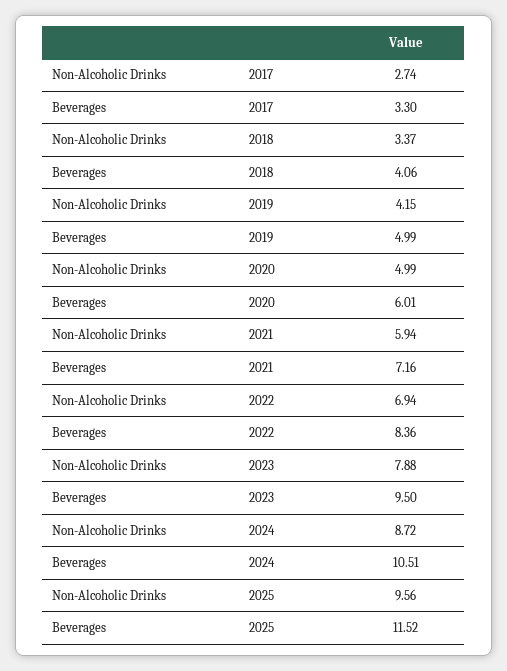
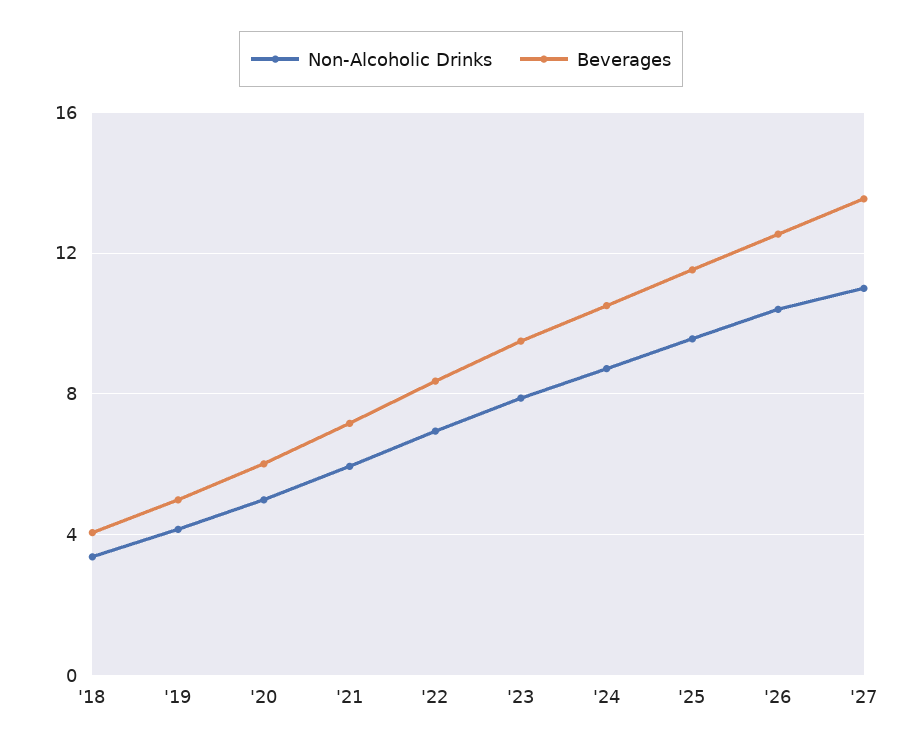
Non-Alcoholic Drinks, 2017: 2.74 -> none
Beverages, 2017: 3.3 -> none
Non-Alcoholic Drinks, '26: none -> 10.5
Beverages, '26: none -> 12.5
Non-Alcoholic Drinks, '27: none -> 11
Beverages, '27: none -> 13.5

